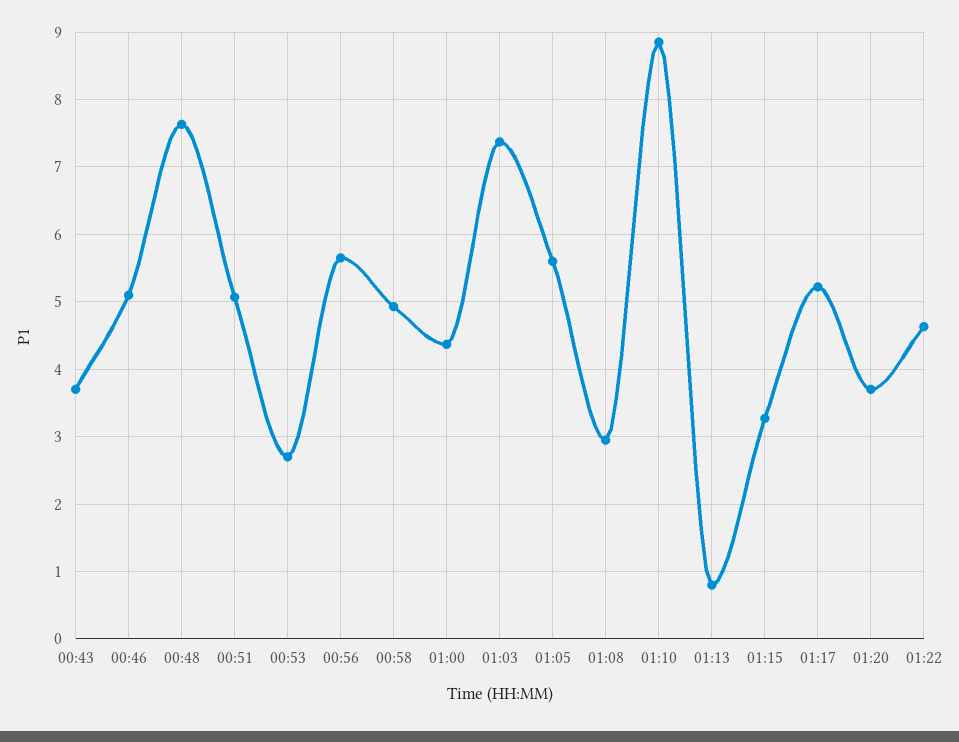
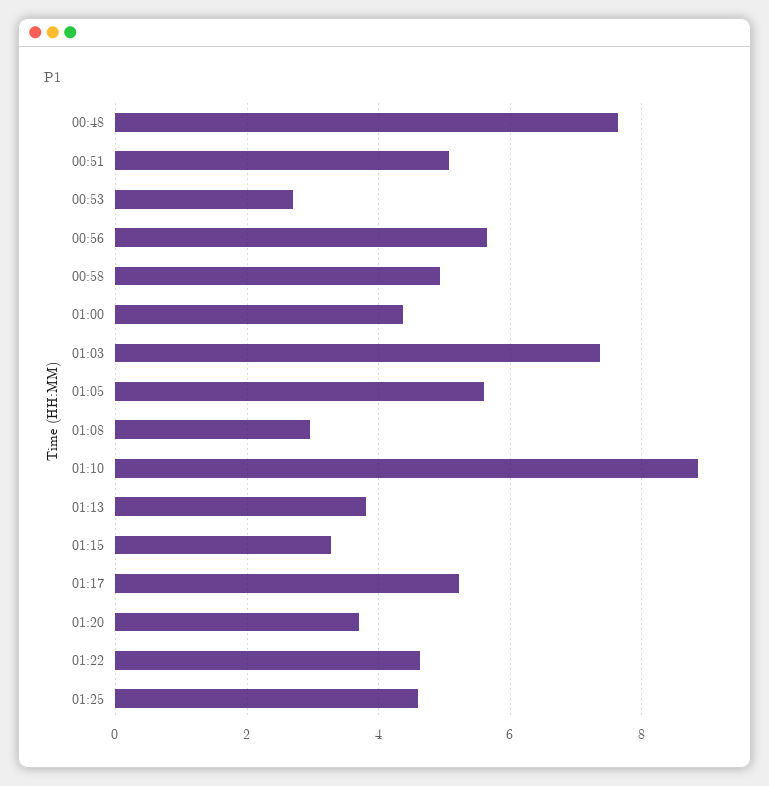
00:43: 3.7 -> none
00:46: 5.1 -> none
01:13: 0.8 -> 3.8
01:25: none -> 4.6

